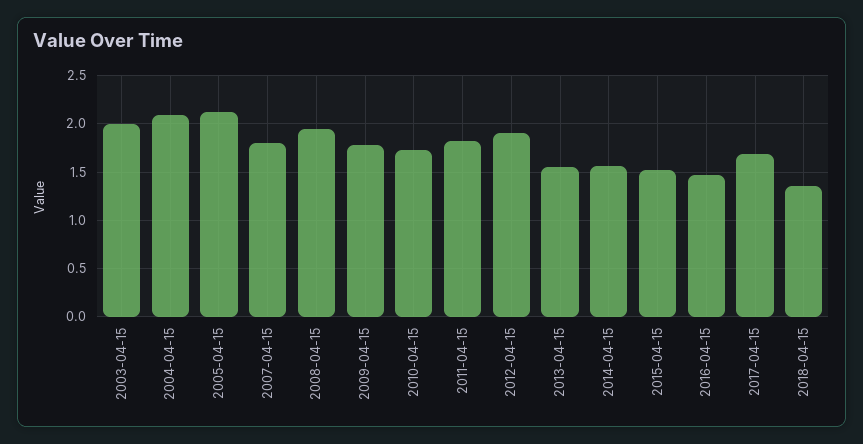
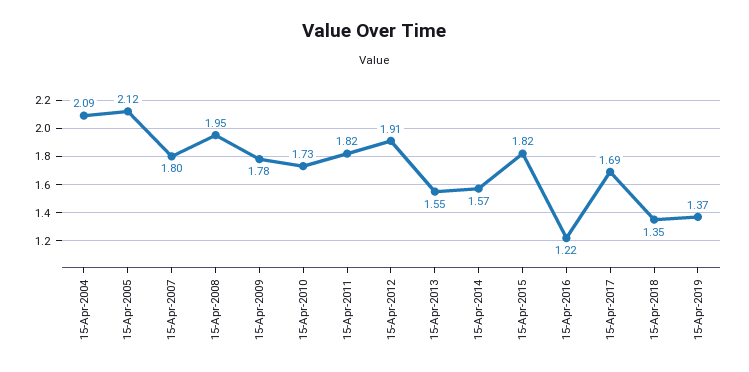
2003-04-15: 2 -> none
2015-04-15: 1.5 -> 1.82
2016-04-15: 1.5 -> 1.22
15-Apr-2019: none -> 1.37

